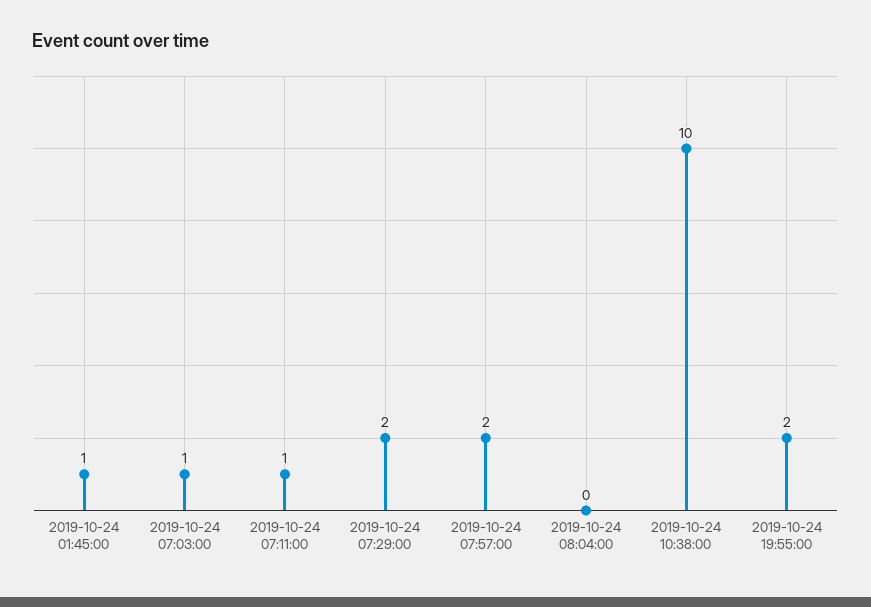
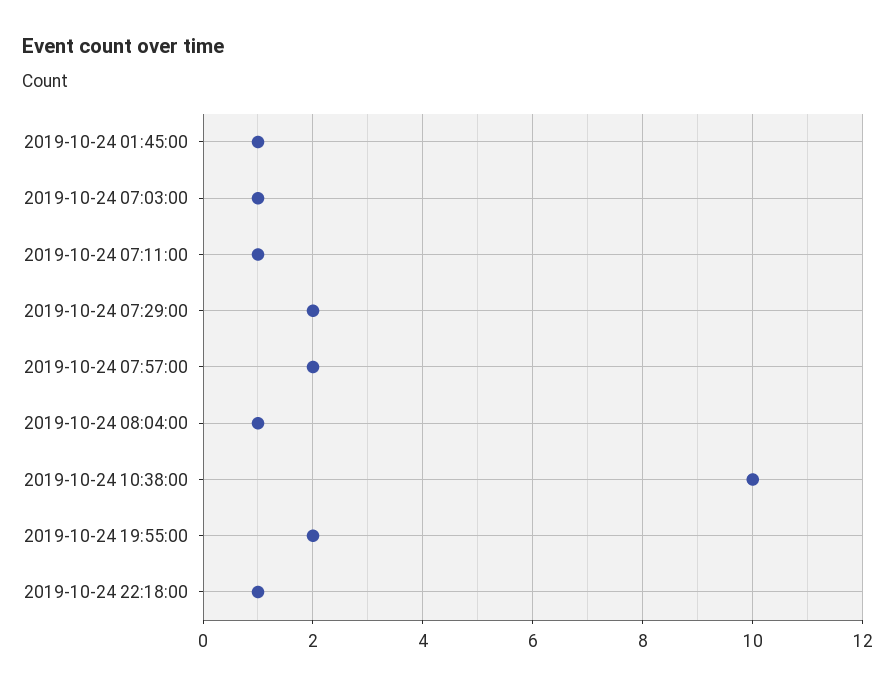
2019-10-24 08:04:00: 0 -> 1
2019-10-24 22:18:00: none -> 1

